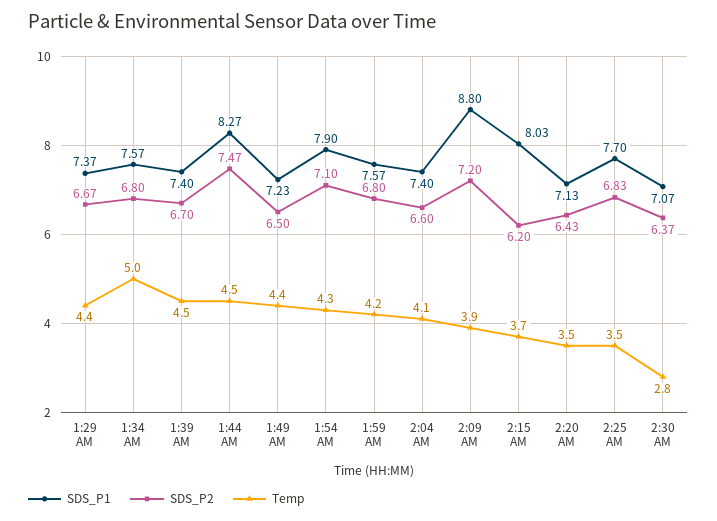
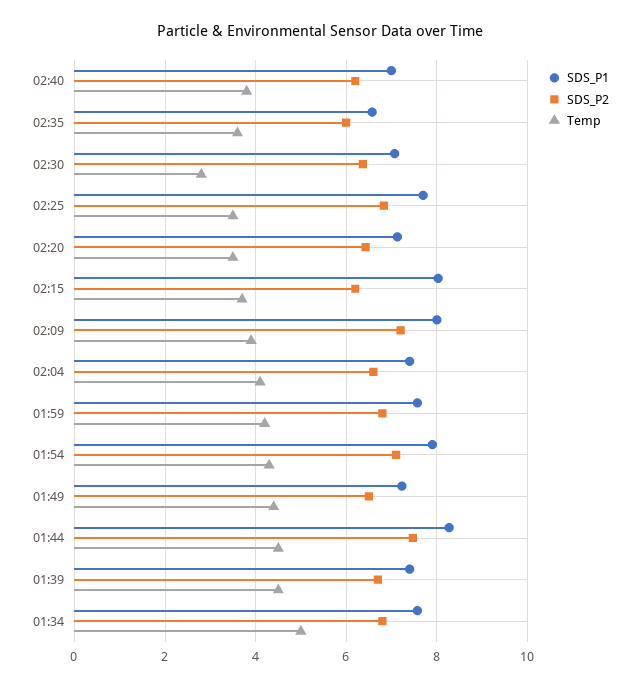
SDS_P1, 1:29 AM: 7.37 -> none
SDS_P2, 1:29 AM: 6.67 -> none
Temp, 1:29 AM: 4.4 -> none
SDS_P1, 2:09 AM: 8.8 -> 8
SDS_P1, 02:40: none -> 7
SDS_P2, 02:40: none -> 6.2
Temp, 02:40: none -> 3.8
SDS_P1, 02:35: none -> 6.6
SDS_P2, 02:35: none -> 6
Temp, 02:35: none -> 3.6

